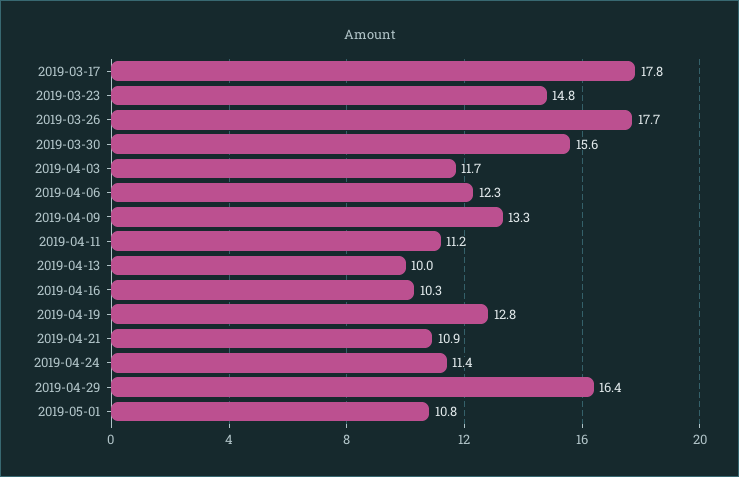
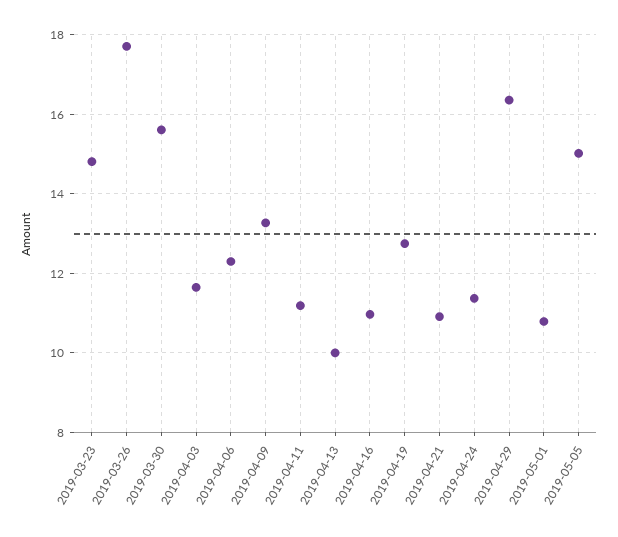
2019-03-17: 17.8 -> none
2019-04-16: 10.3 -> 11
2019-05-05: none -> 15

